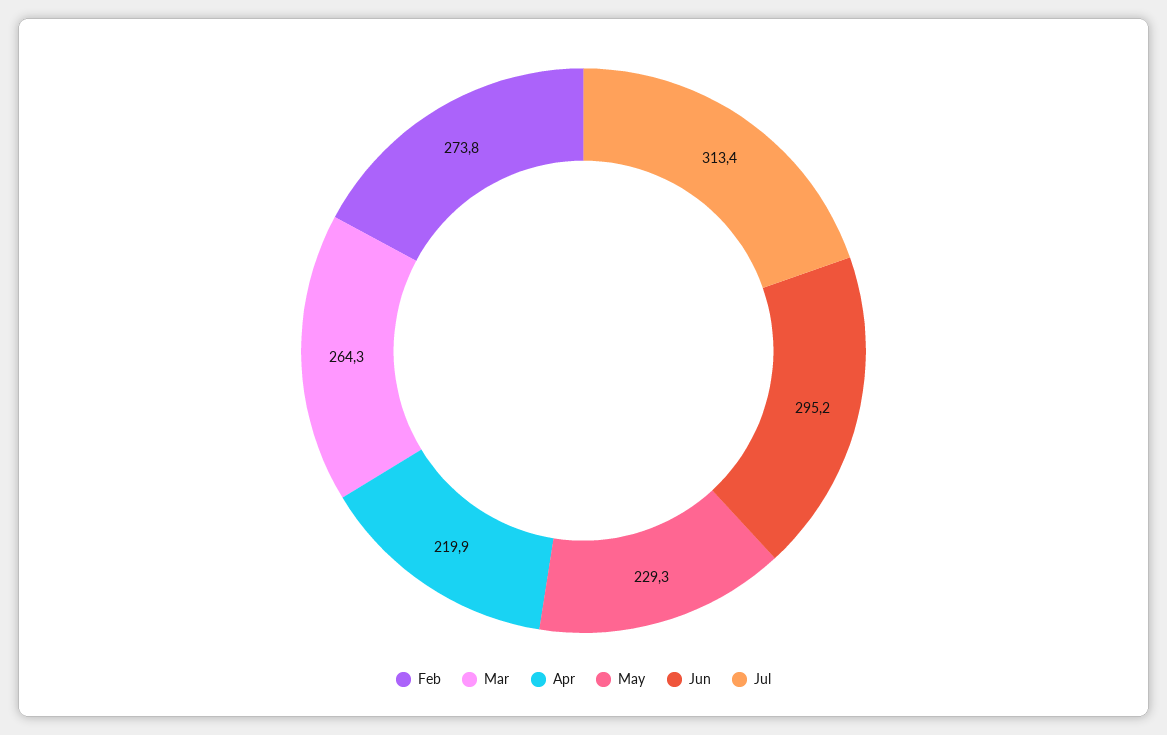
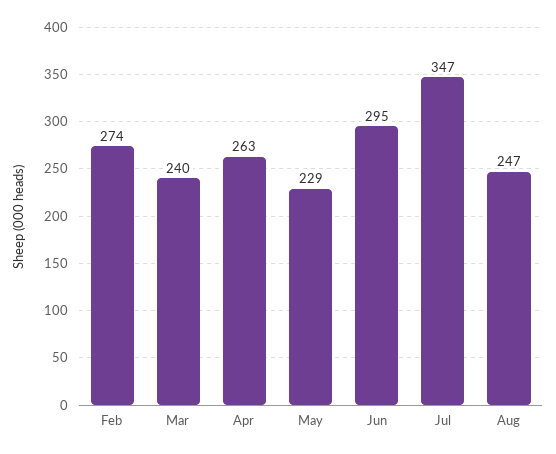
Mar: 264.3 -> 240
Apr: 219.9 -> 263
Jul: 313.4 -> 347
Aug: none -> 247

